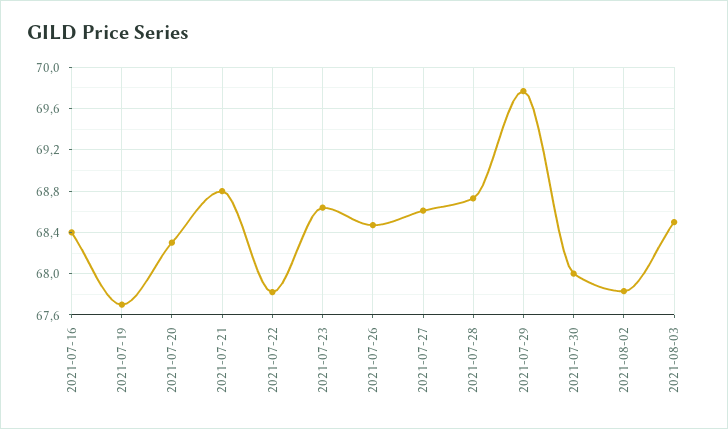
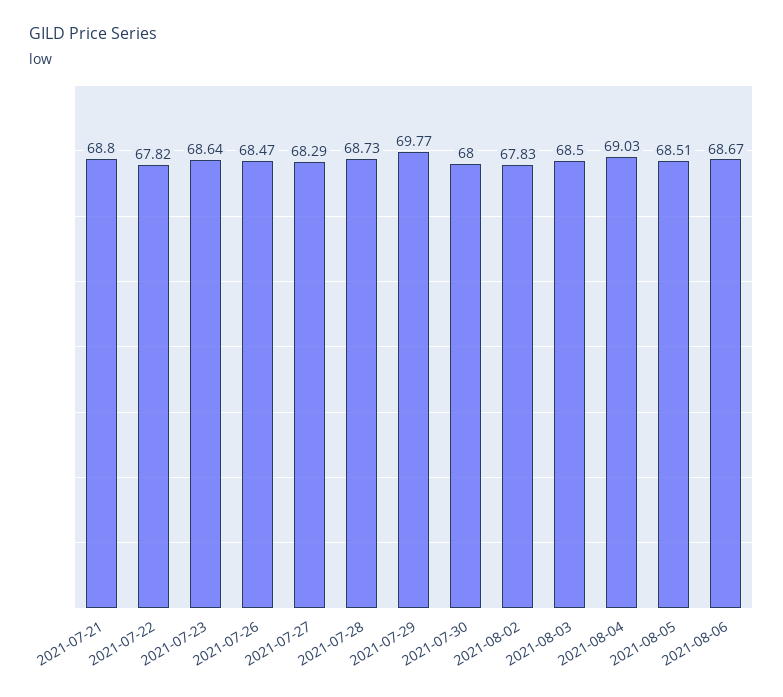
2021-07-16: 68.4 -> none
2021-07-19: 67.7 -> none
2021-07-20: 68.3 -> none
2021-07-27: 68.6 -> 68.29
2021-08-04: none -> 69.03
2021-08-05: none -> 68.51
2021-08-06: none -> 68.67

